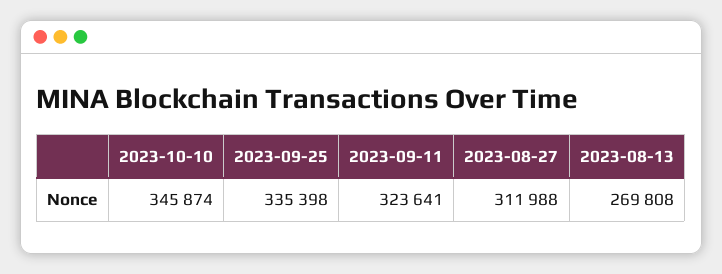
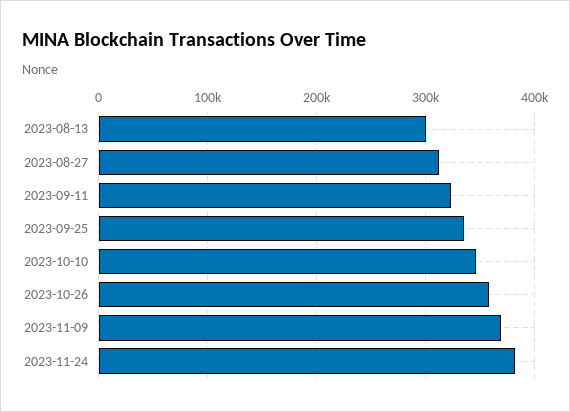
2023-08-13: 269808 -> 300000
2023-10-26: none -> 360000
2023-11-09: none -> 370000
2023-11-24: none -> 380000

